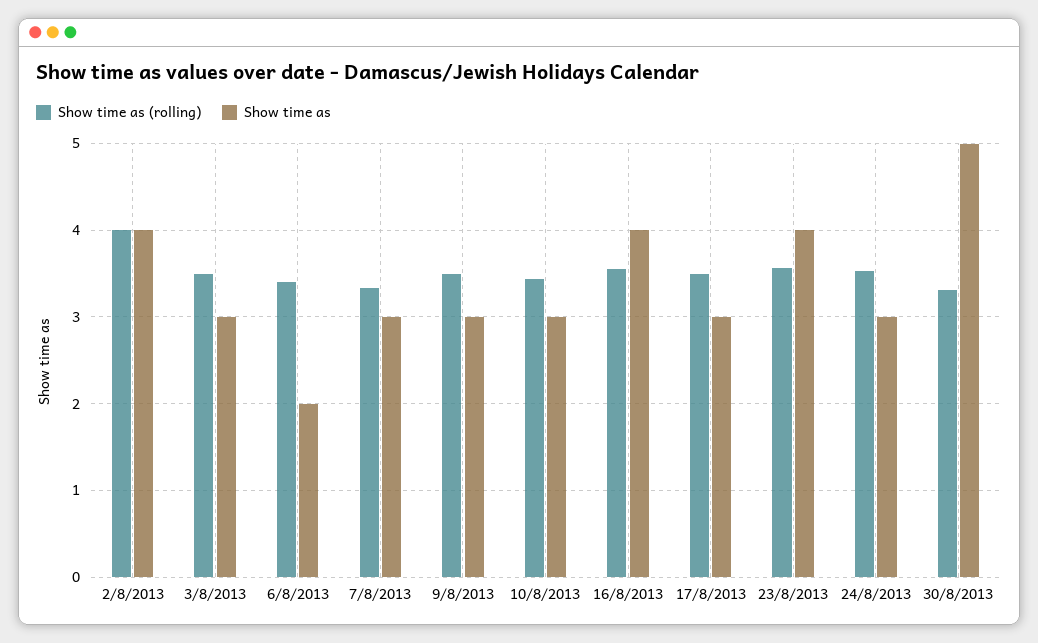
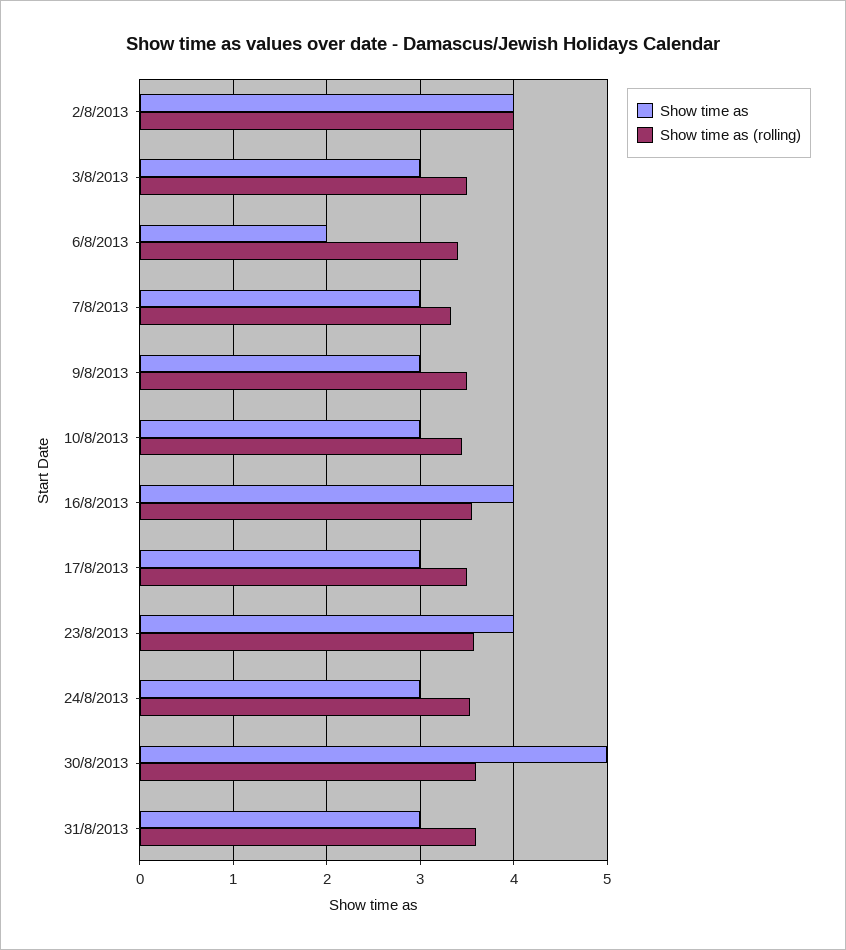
Show time as (rolling), 30/8/2013: 3.3 -> 3.6
Show time as, 31/8/2013: none -> 3
Show time as (rolling), 31/8/2013: none -> 3.6

